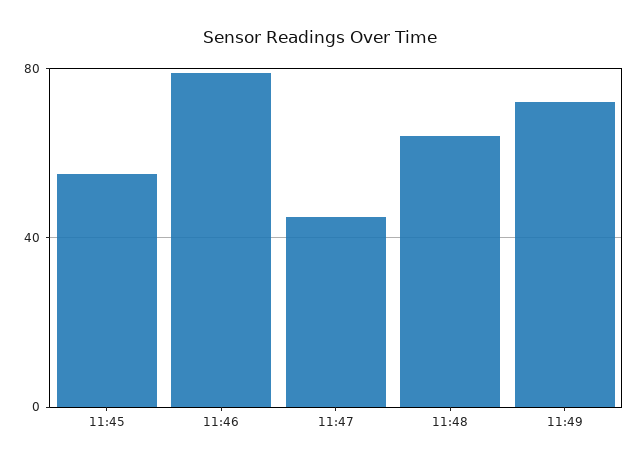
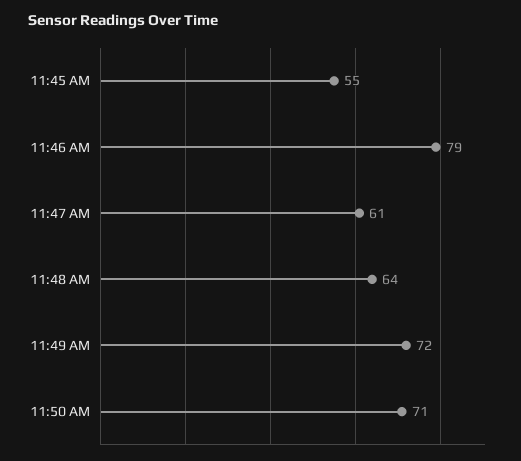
11:47: 45 -> 61
11:50 AM: none -> 71

